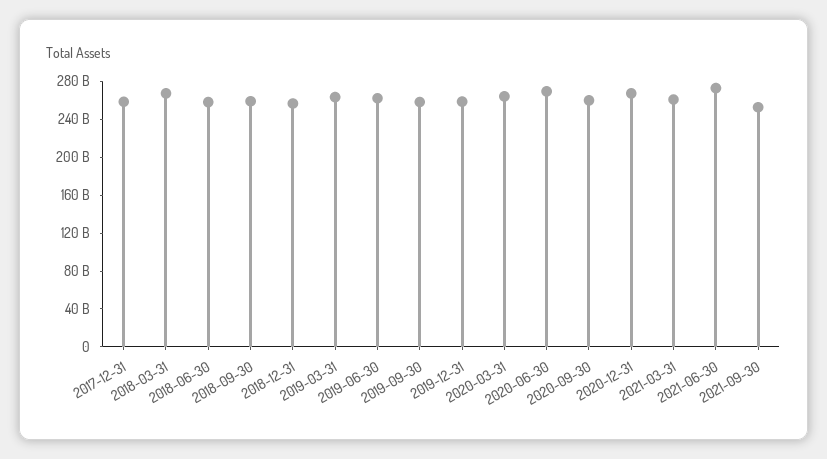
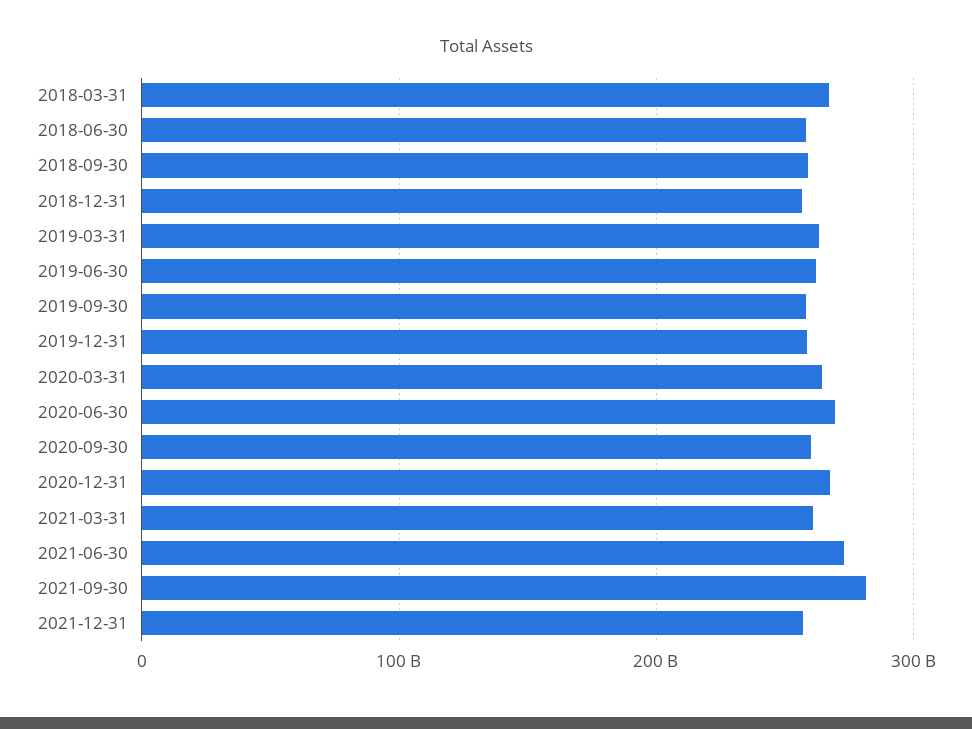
2017-12-31: 260000000000 -> none
2021-09-30: 250000000000 -> 280000000000
2021-12-31: none -> 260000000000

